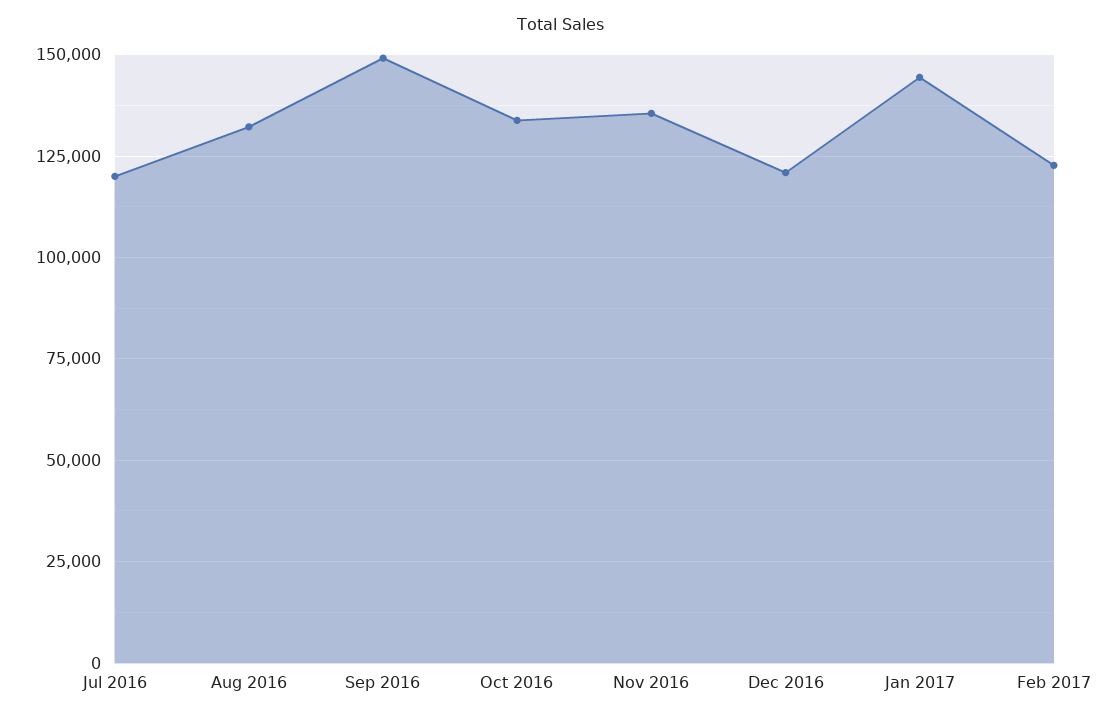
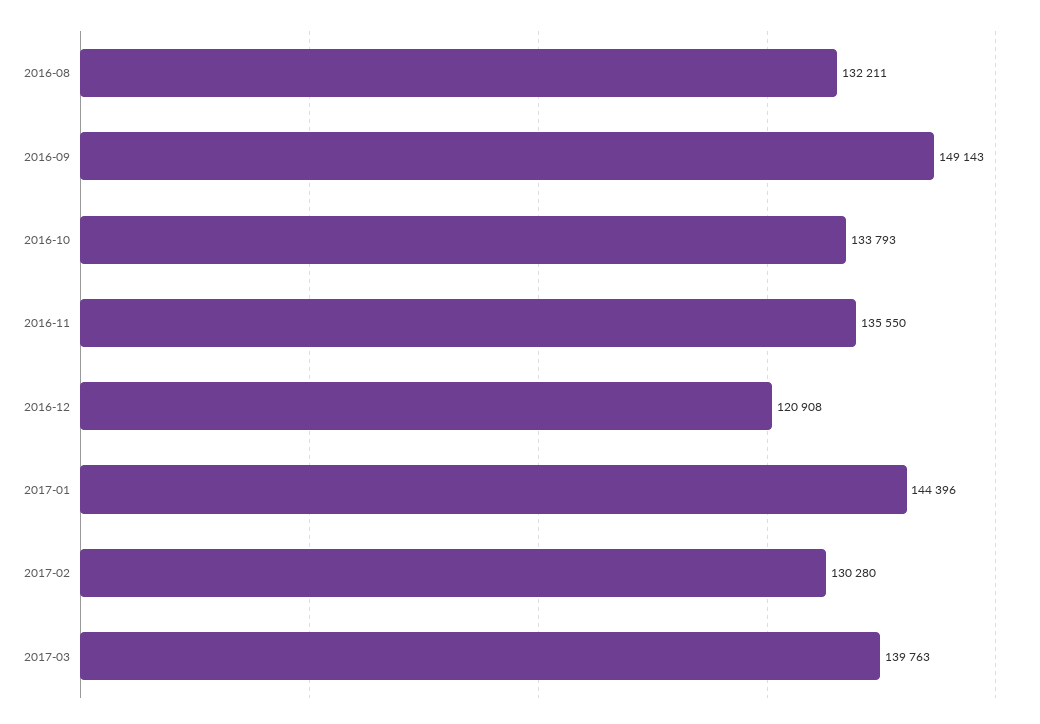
Jul 2016: 120000 -> none
Feb 2017: 122500 -> 130280
2017-03: none -> 139763

